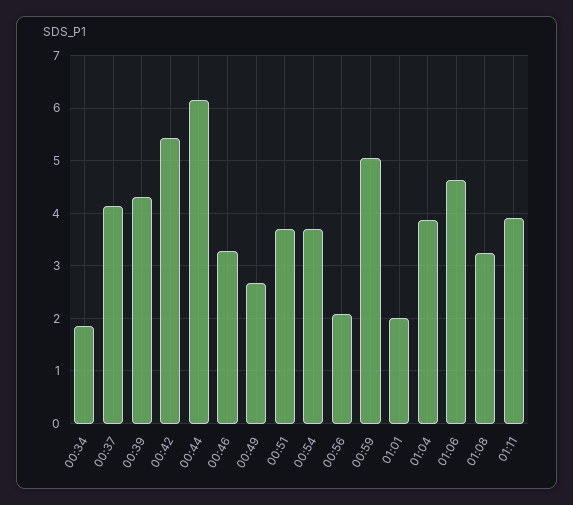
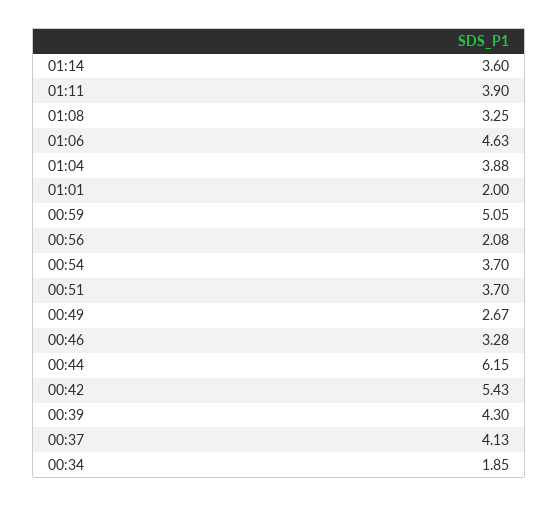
01:14: none -> 3.6

